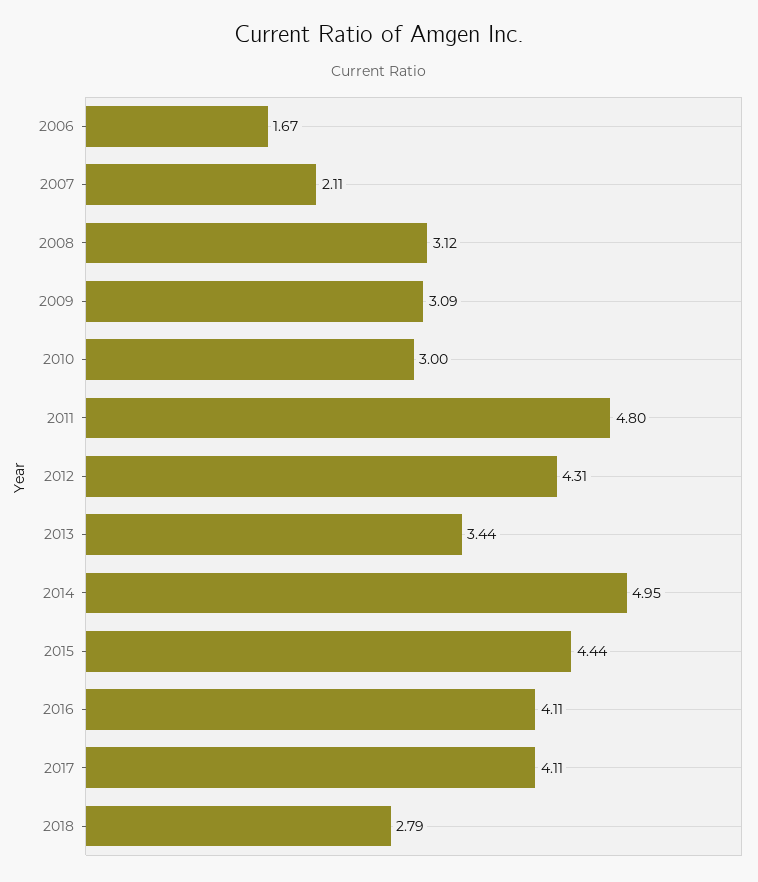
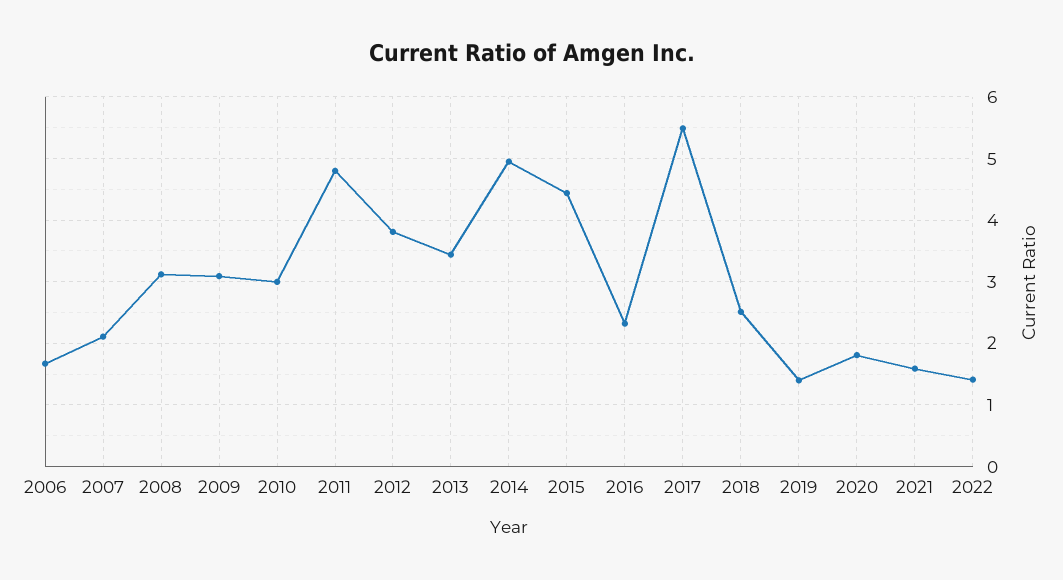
2012: 4.31 -> 3.8
2016: 4.11 -> 2.3
2017: 4.11 -> 5.5
2018: 2.79 -> 2.5
2019: none -> 1.4
2020: none -> 1.8
2021: none -> 1.6
2022: none -> 1.4

